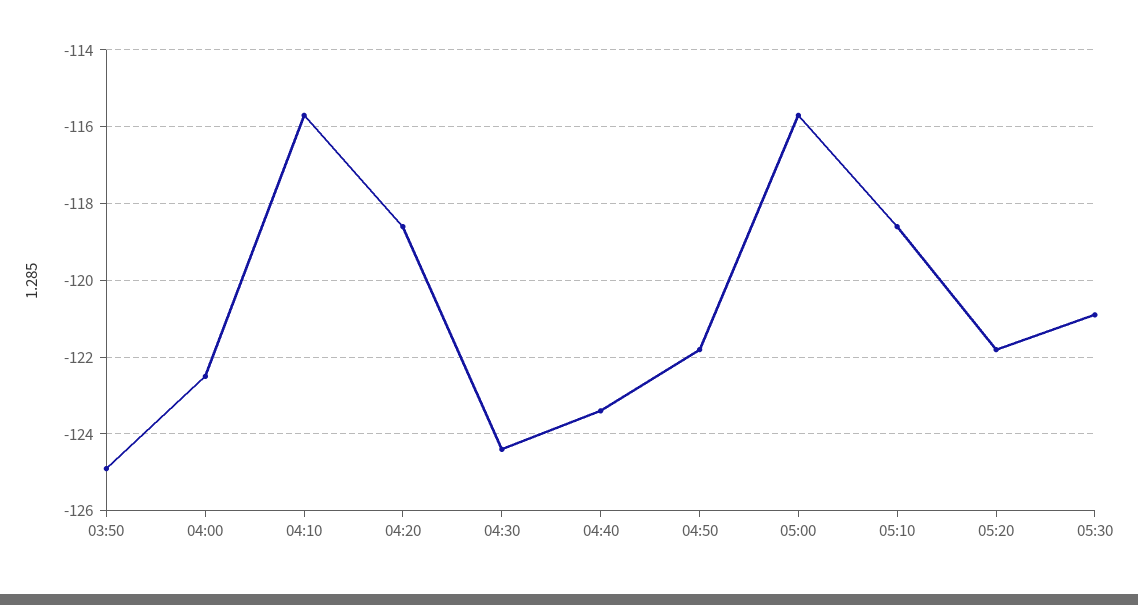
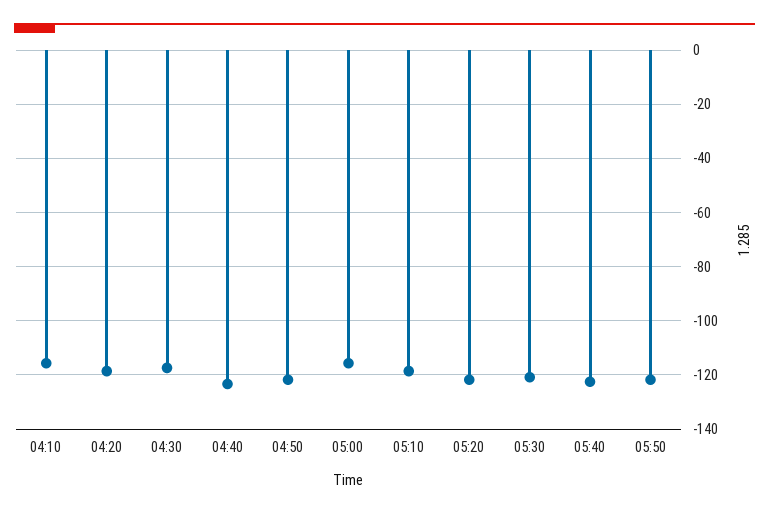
03:50: -125 -> none
04:00: -122.5 -> none
04:30: -124.5 -> -117.5
05:40: none -> -122.5
05:50: none -> -122.5

